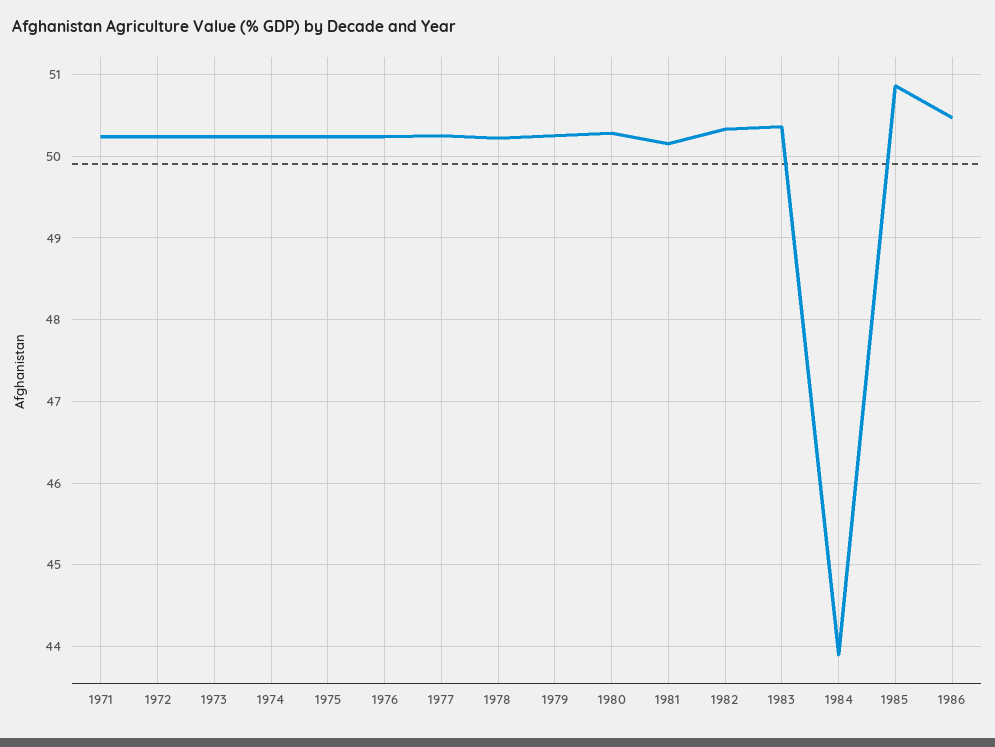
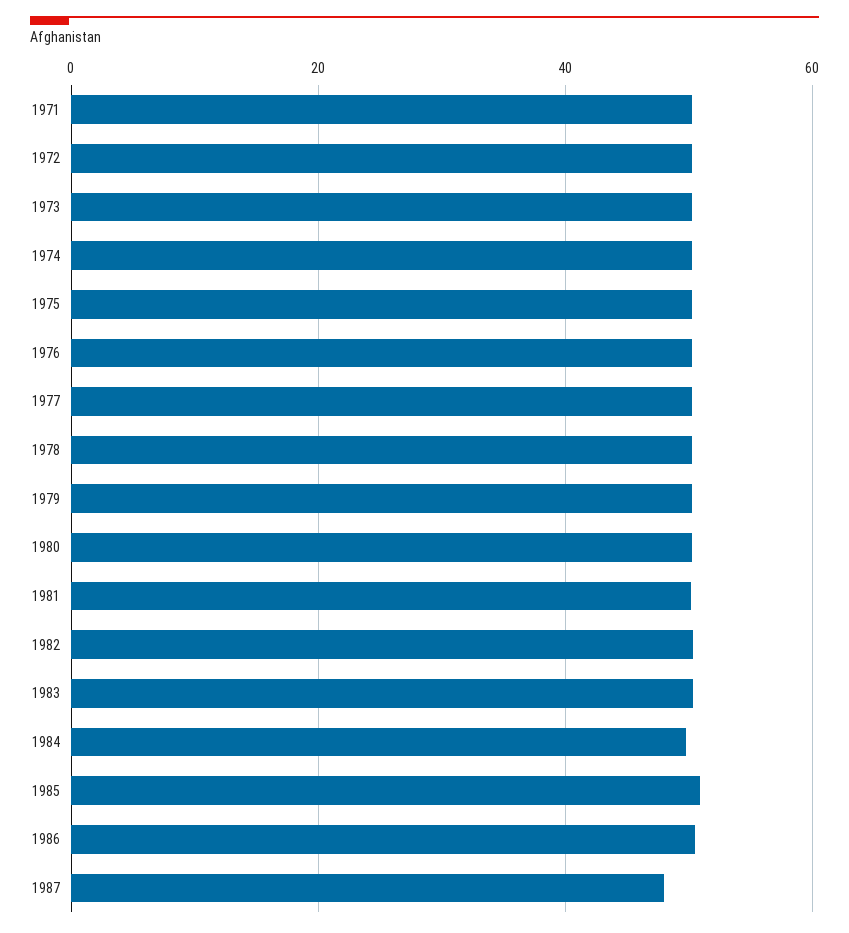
1984: 43.9 -> 50
1987: none -> 48

